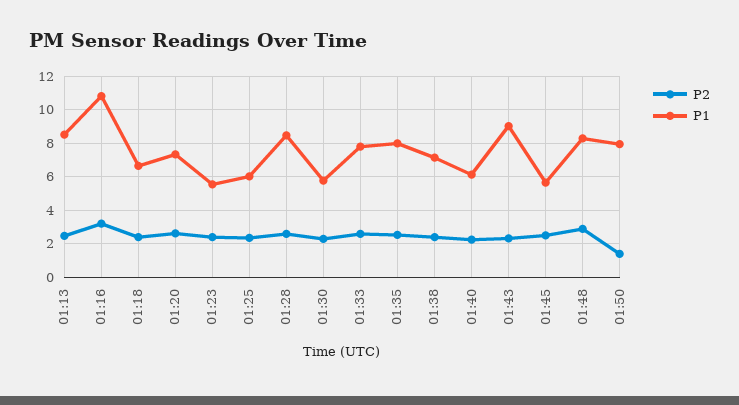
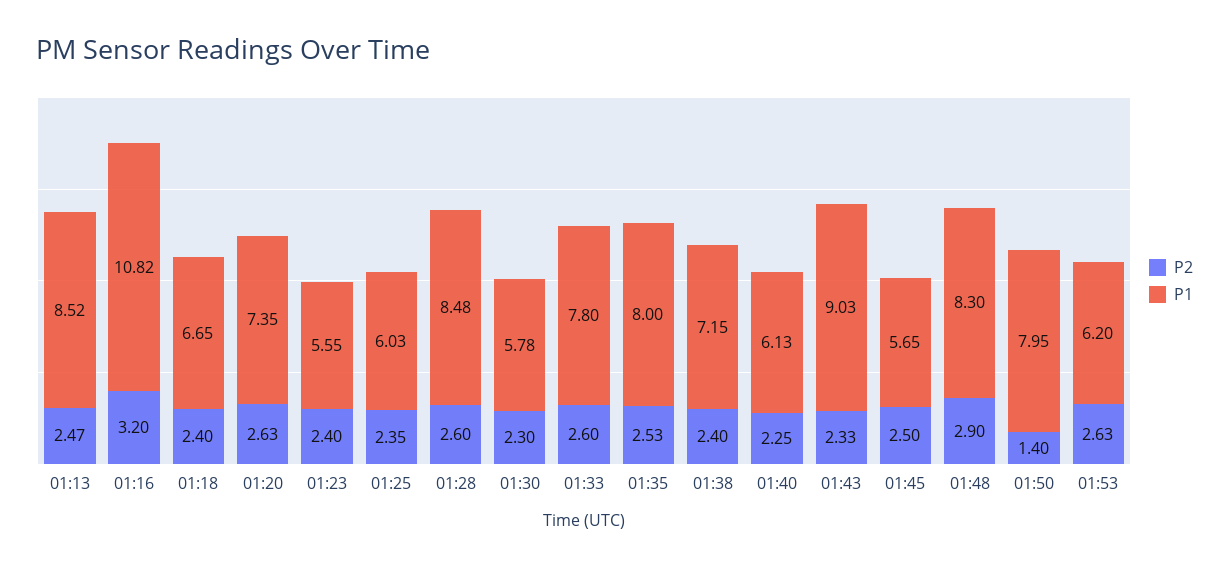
P2, 01:53: none -> 2.63
P1, 01:53: none -> 6.2

